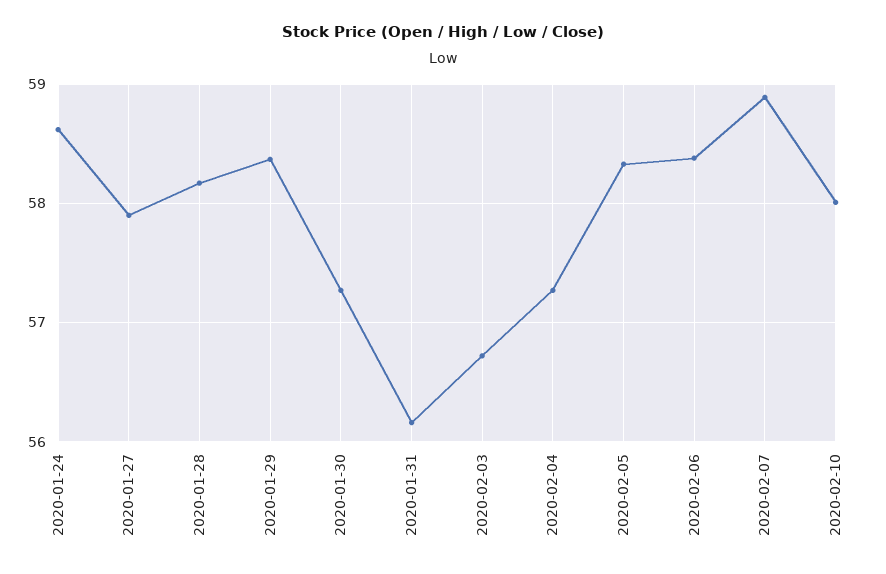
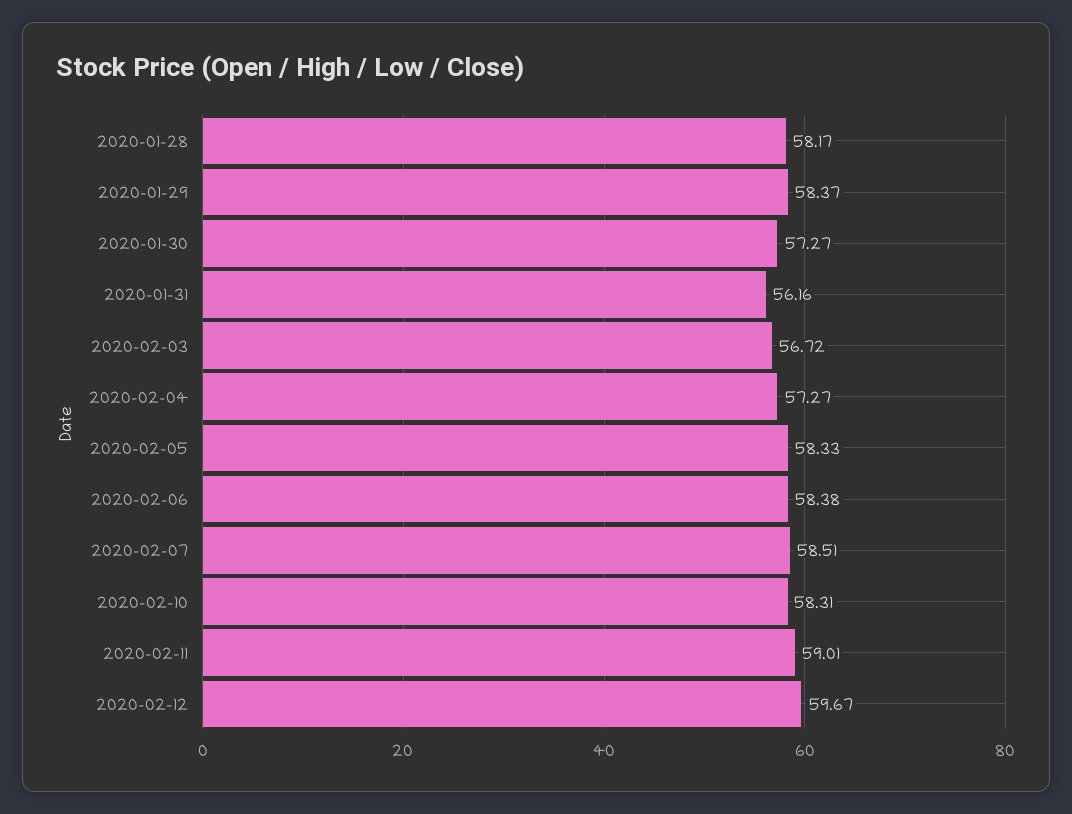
2020-01-24: 58.6 -> none
2020-01-27: 57.9 -> none
2020-02-07: 58.9 -> 58.51
2020-02-10: 58 -> 58.31
2020-02-11: none -> 59.01
2020-02-12: none -> 59.67

